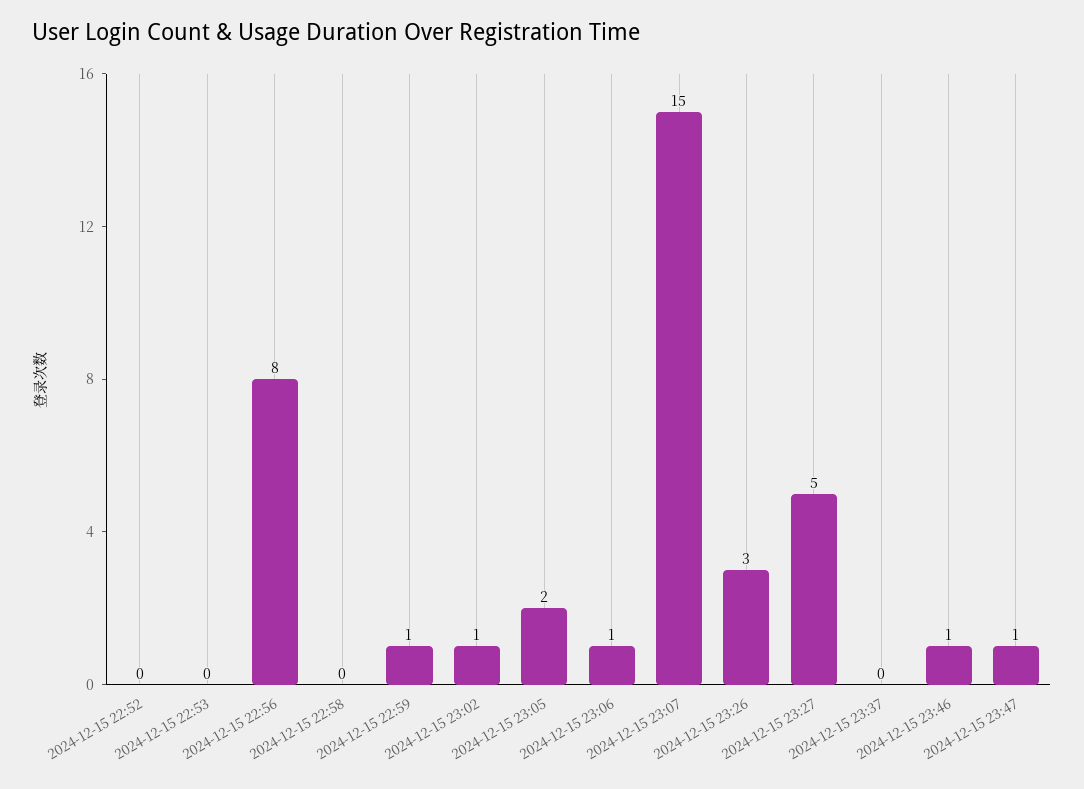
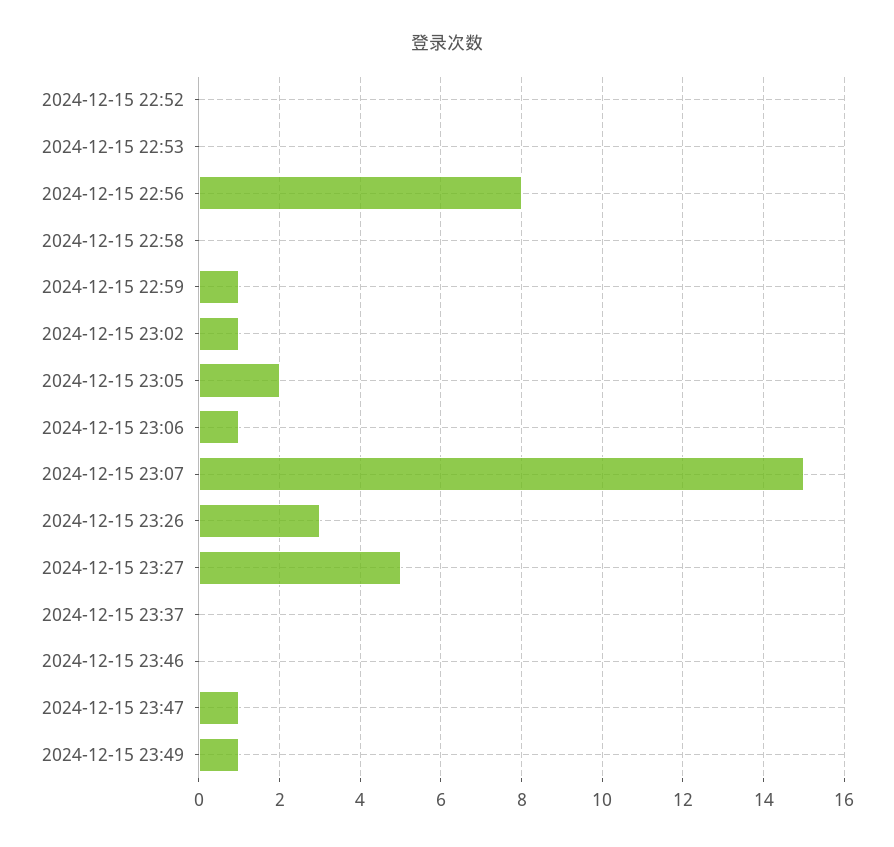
2024-12-15 23:46: 1 -> 0
2024-12-15 23:49: none -> 1

